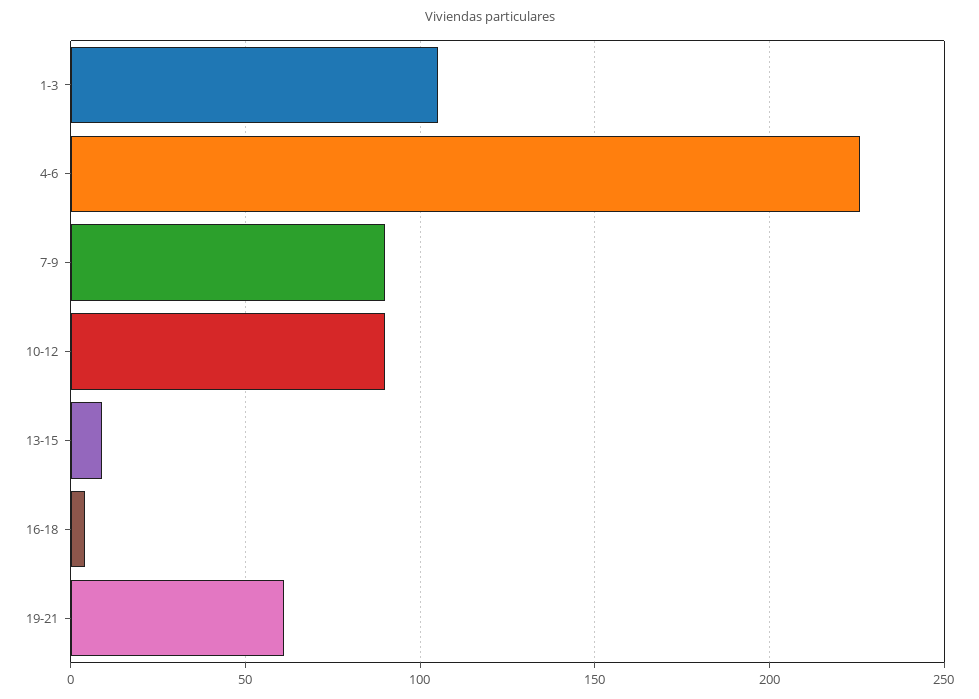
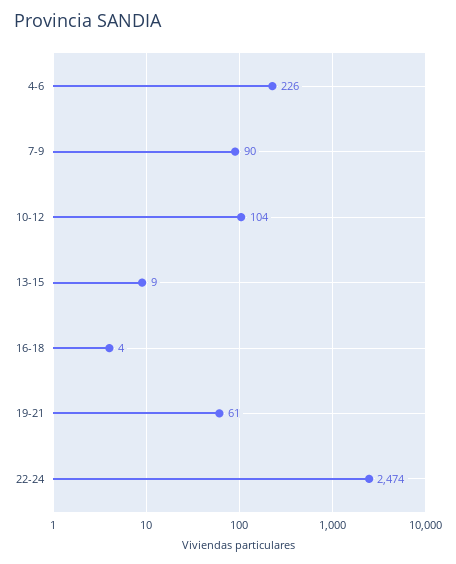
1-3: 105 -> none
10-12: 90 -> 104
22-24: none -> 2474

